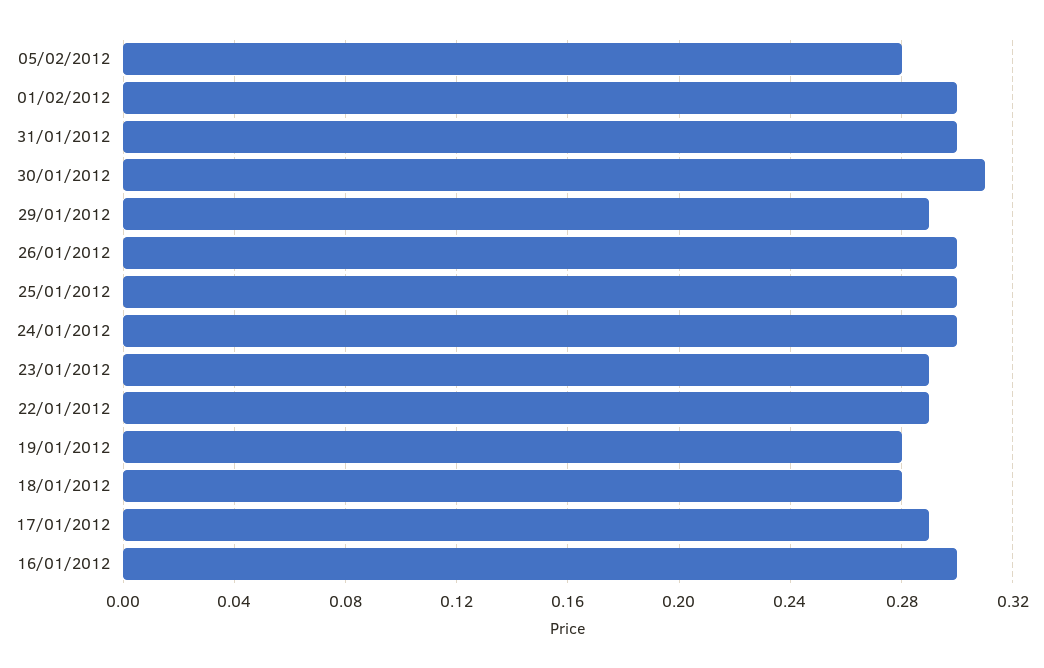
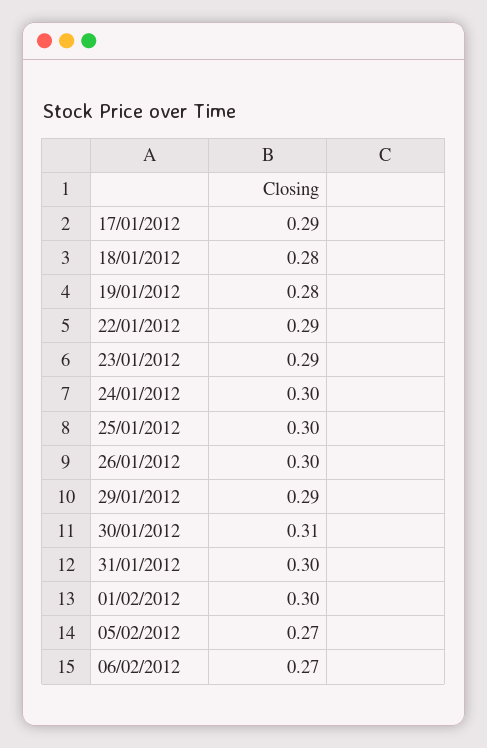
05/02/2012: 0.28 -> 0.27
16/01/2012: 0.3 -> none
06/02/2012: none -> 0.27

